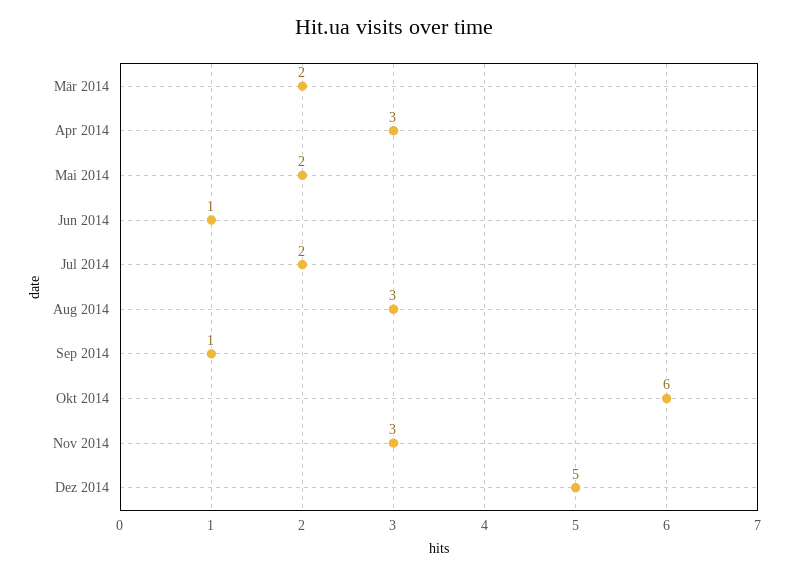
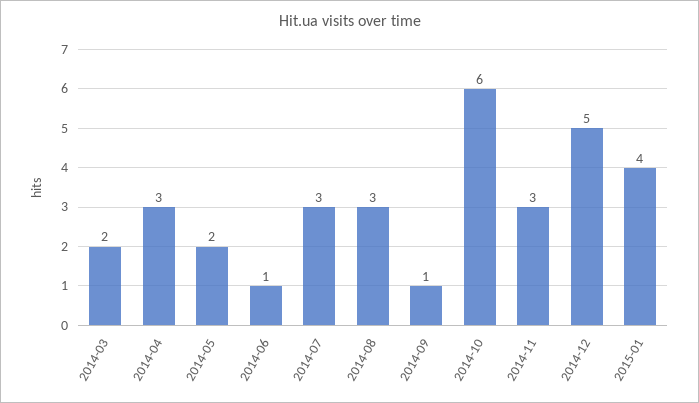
Jul 2014: 2 -> 3
2015-01: none -> 4

